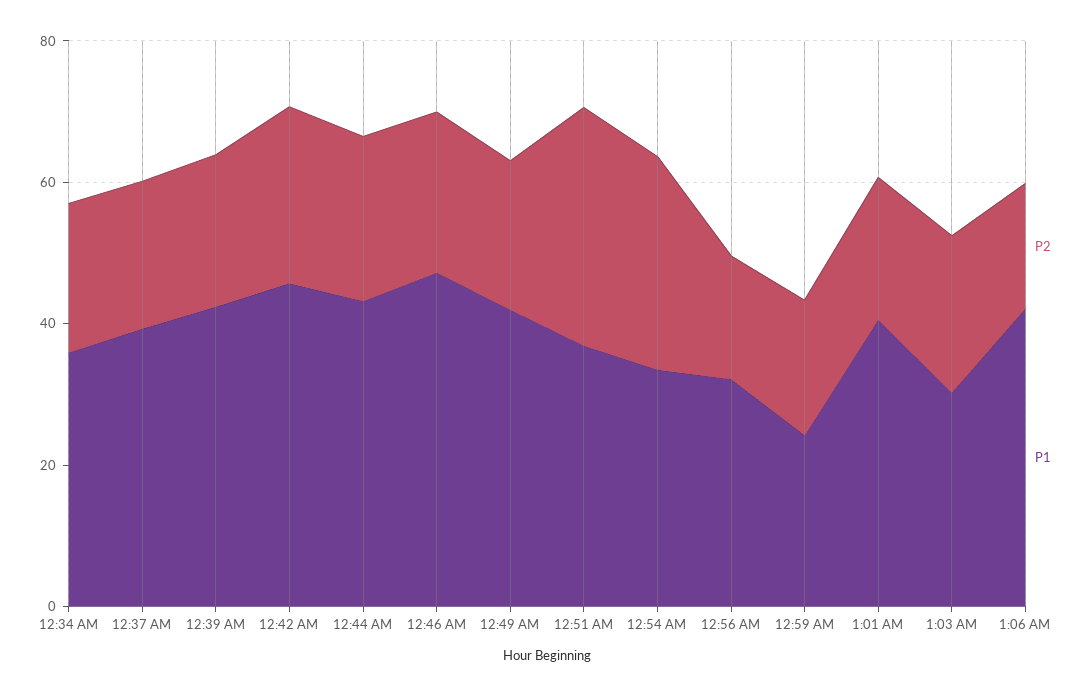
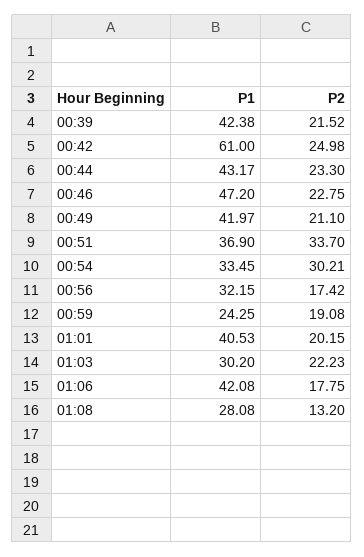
P2, 12:34 AM: 20 -> none
P1, 12:34 AM: 35 -> none
P2, 12:37 AM: 20 -> none
P1, 12:37 AM: 40 -> none
P1, 12:42 AM: 45 -> 61
P1, 01:08: none -> 28.08
P2, 01:08: none -> 13.2

